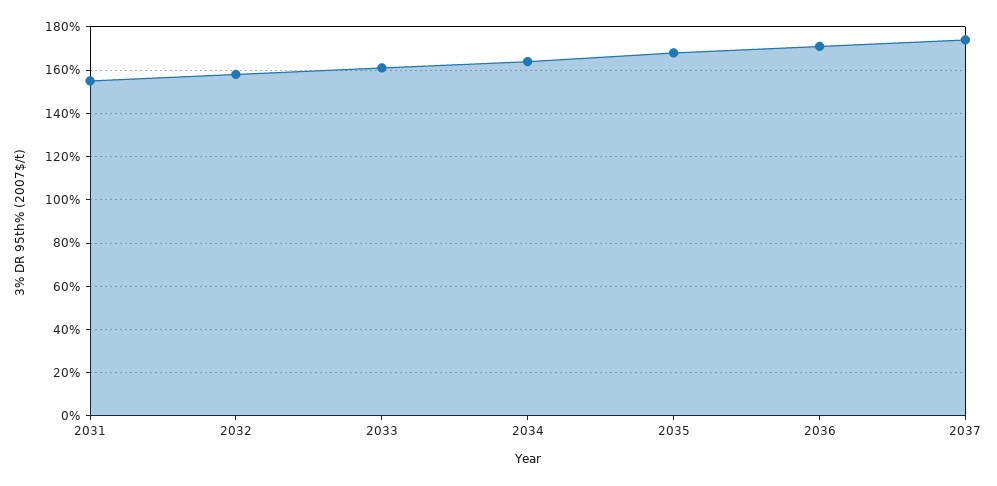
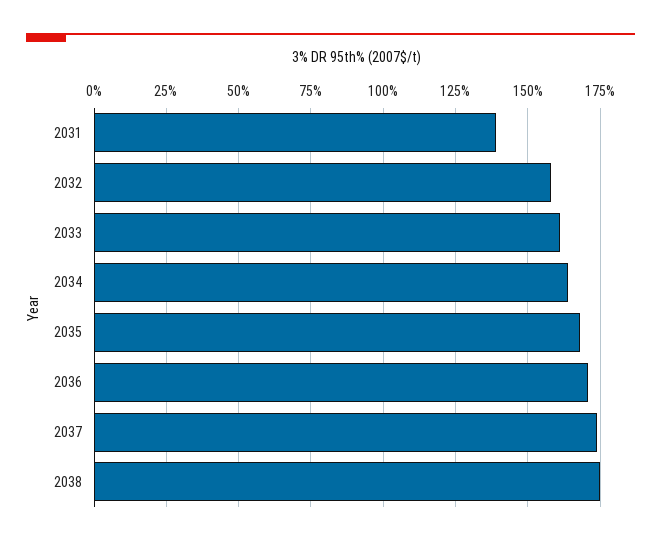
2031: 155 -> 140
2038: none -> 175

